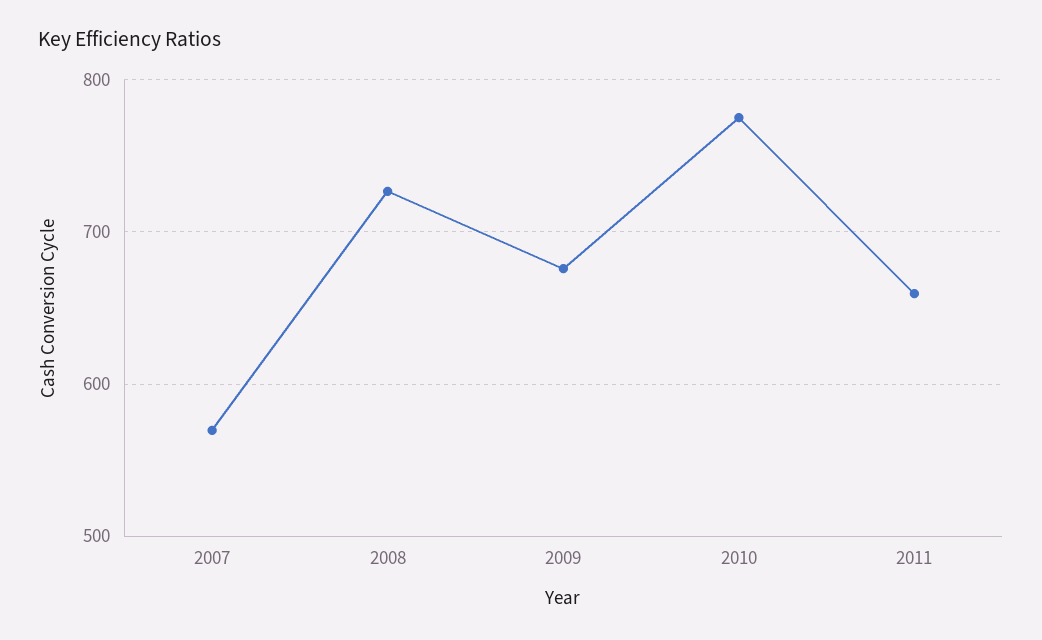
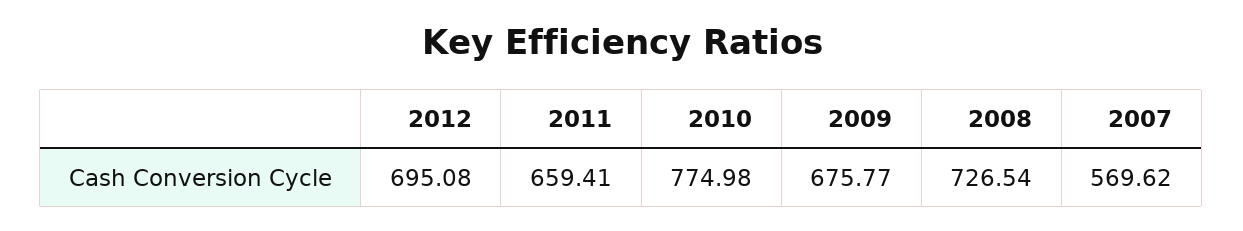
2012: none -> 695.08

